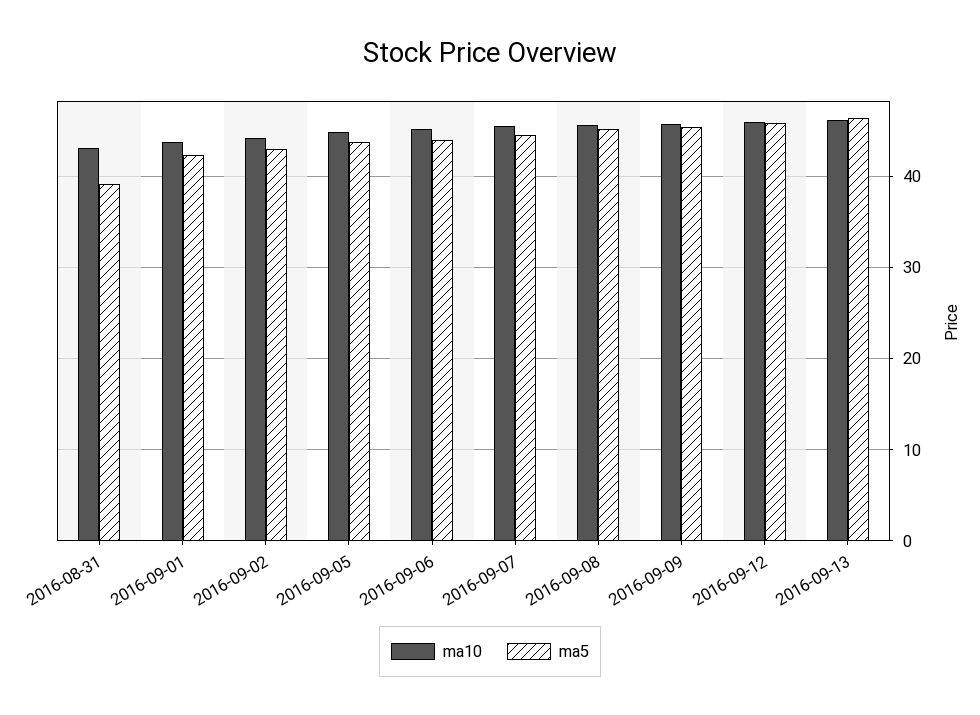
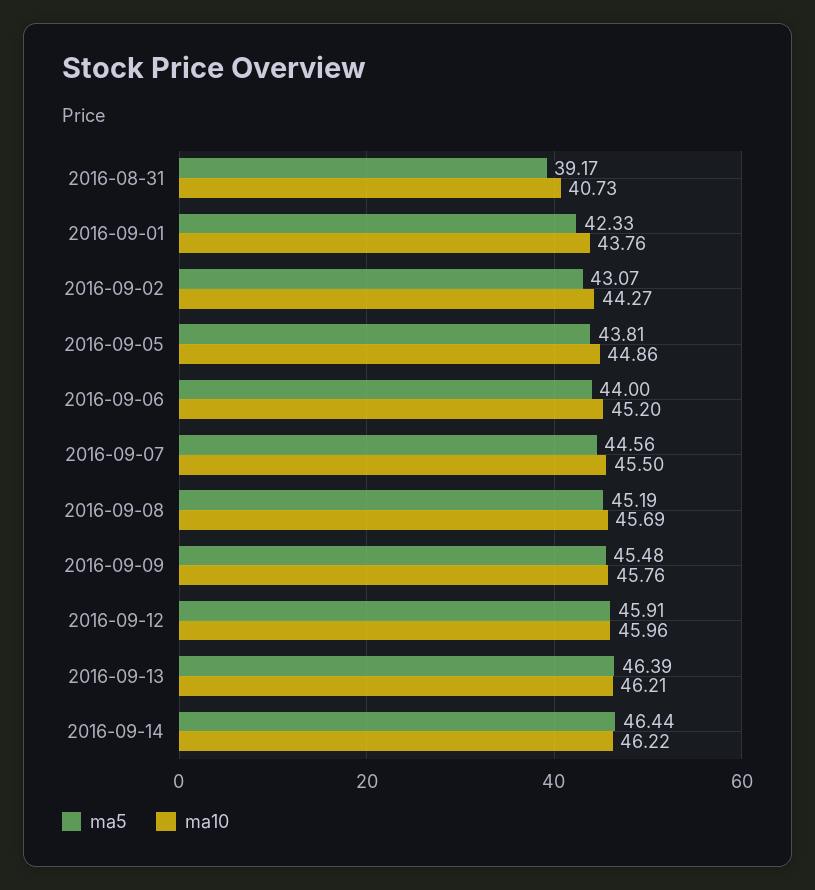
ma10, 2016-08-31: 43 -> 40.73
ma5, 2016-09-14: none -> 46.44
ma10, 2016-09-14: none -> 46.22

